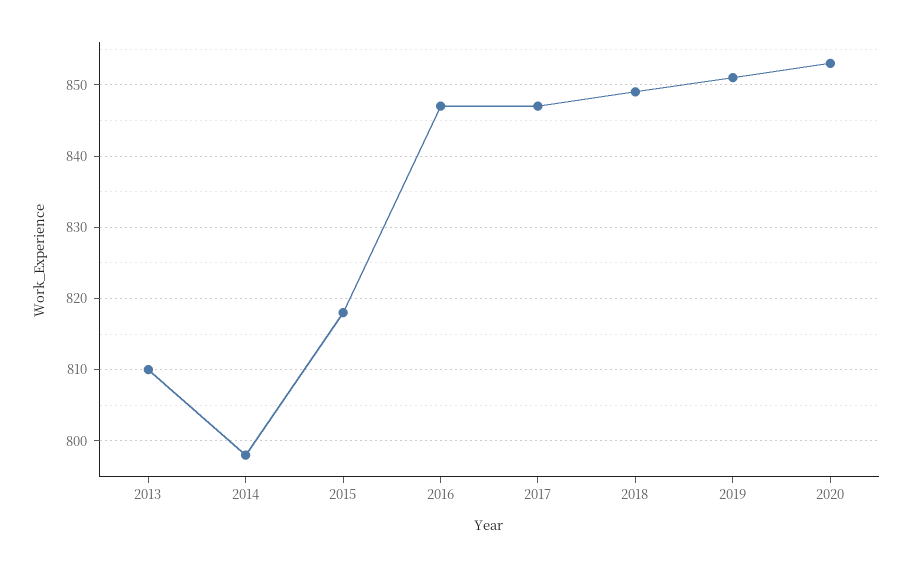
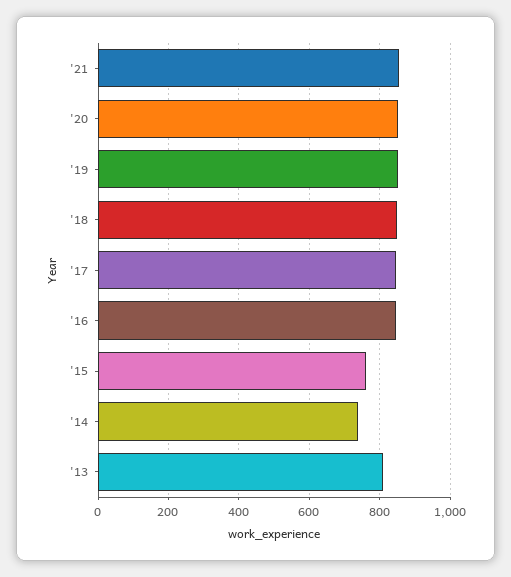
2014: 798 -> 740
2015: 818 -> 760
'21: none -> 860

